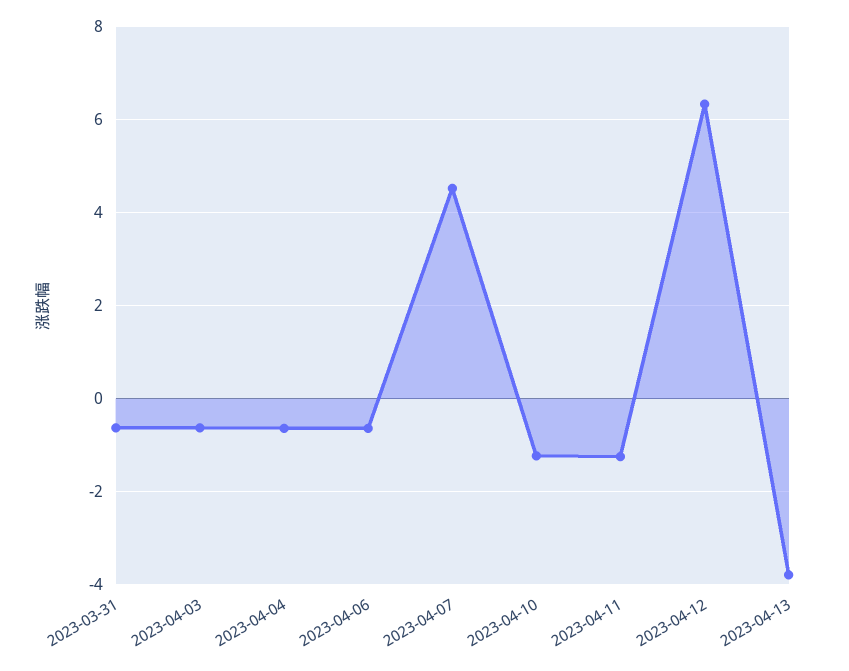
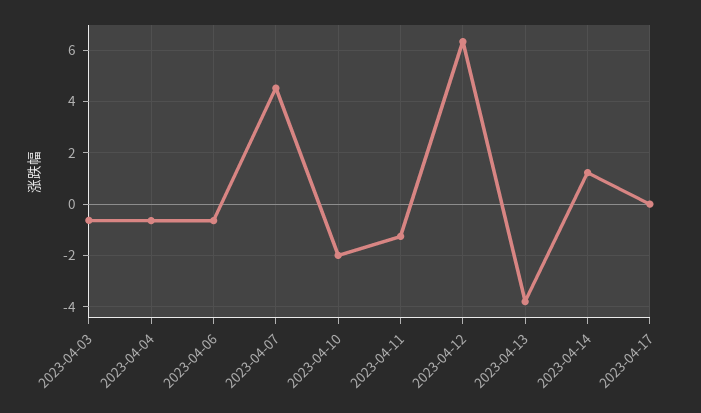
2023-03-31: -0.6 -> none
2023-04-10: -1.2 -> -2
2023-04-14: none -> 1.25
2023-04-17: none -> 0

